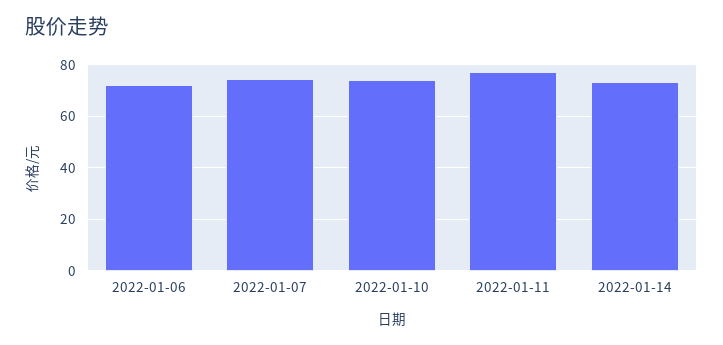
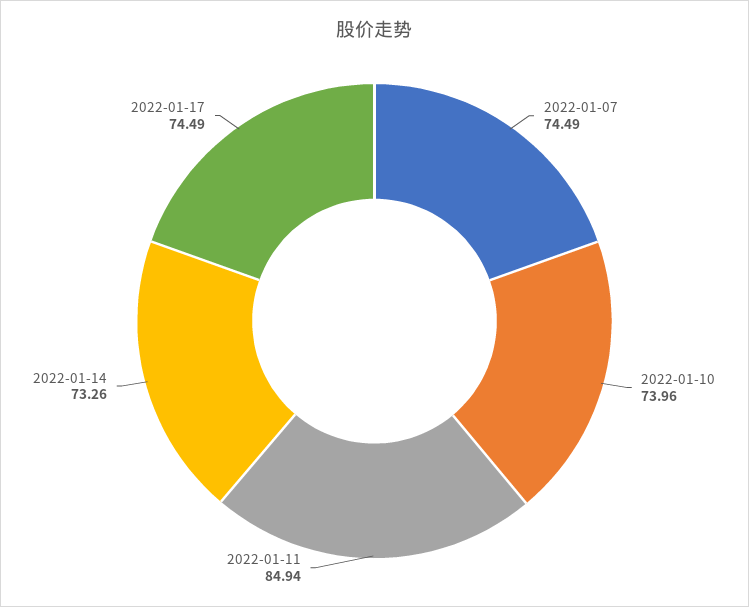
2022-01-06: 72.5 -> none
2022-01-11: 77.5 -> 84.94
2022-01-17: none -> 74.49

